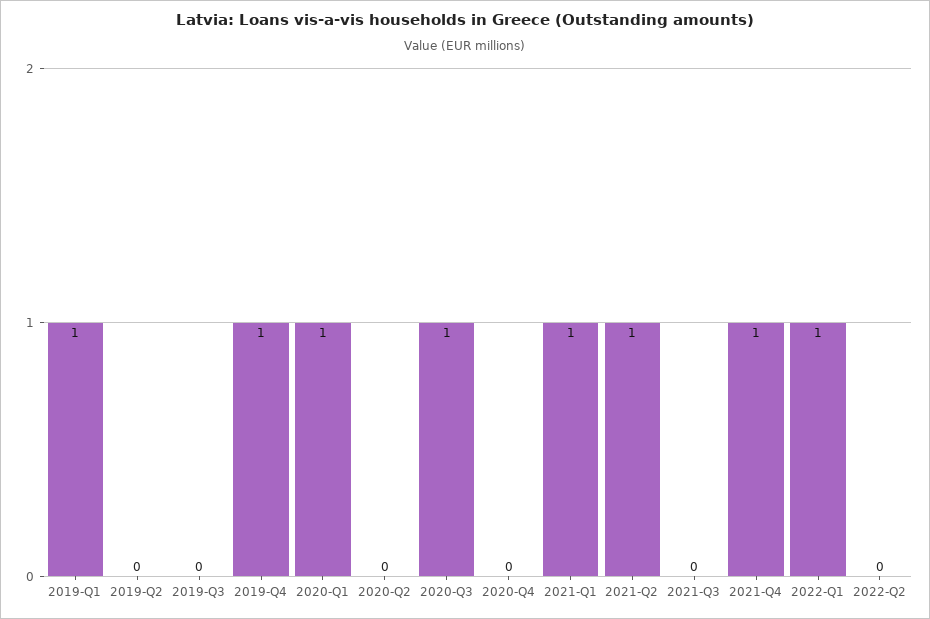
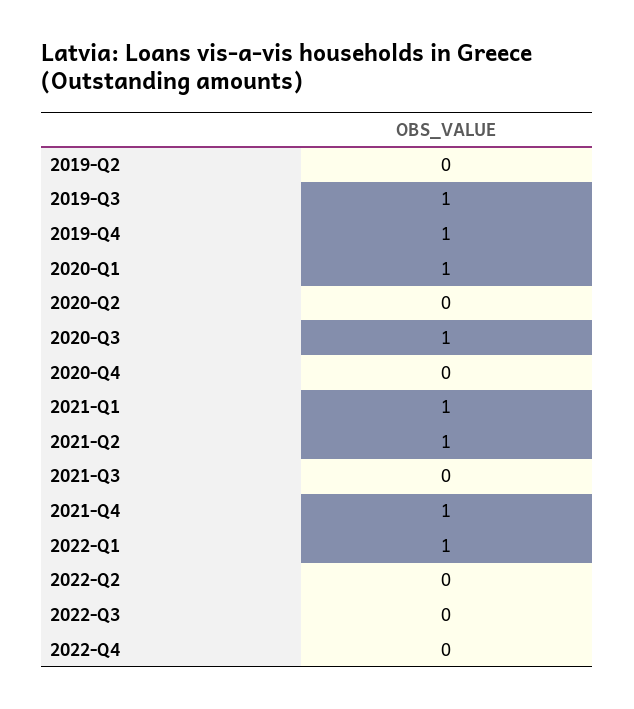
2019-Q1: 1 -> none
2019-Q3: 0 -> 1
2022-Q3: none -> 0
2022-Q4: none -> 0

